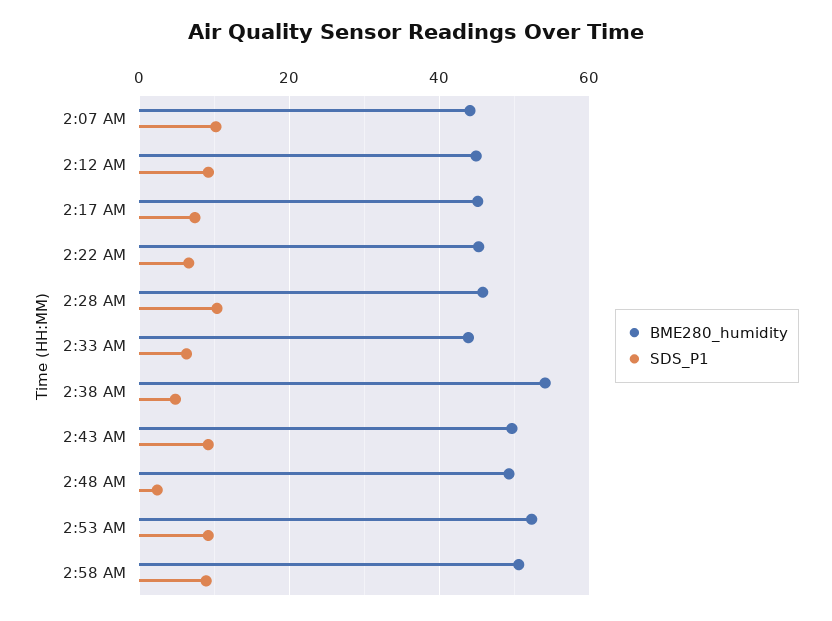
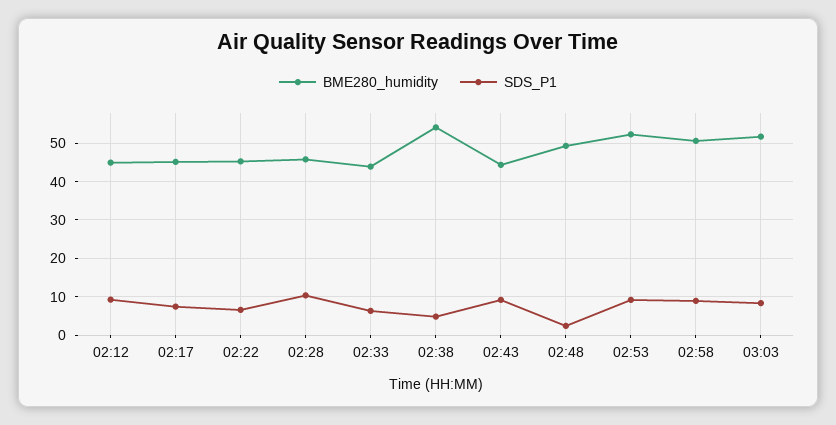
BME280_humidity, 2:07 AM: 44 -> none
SDS_P1, 2:07 AM: 10 -> none
BME280_humidity, 2:43 AM: 50 -> 44
BME280_humidity, 03:03: none -> 52
SDS_P1, 03:03: none -> 8

